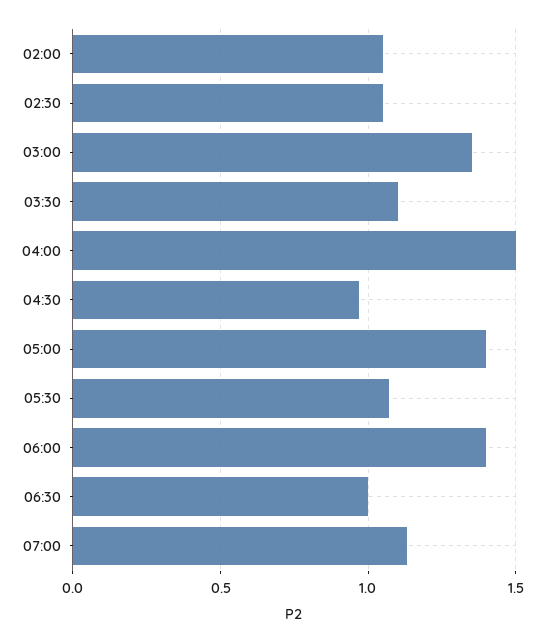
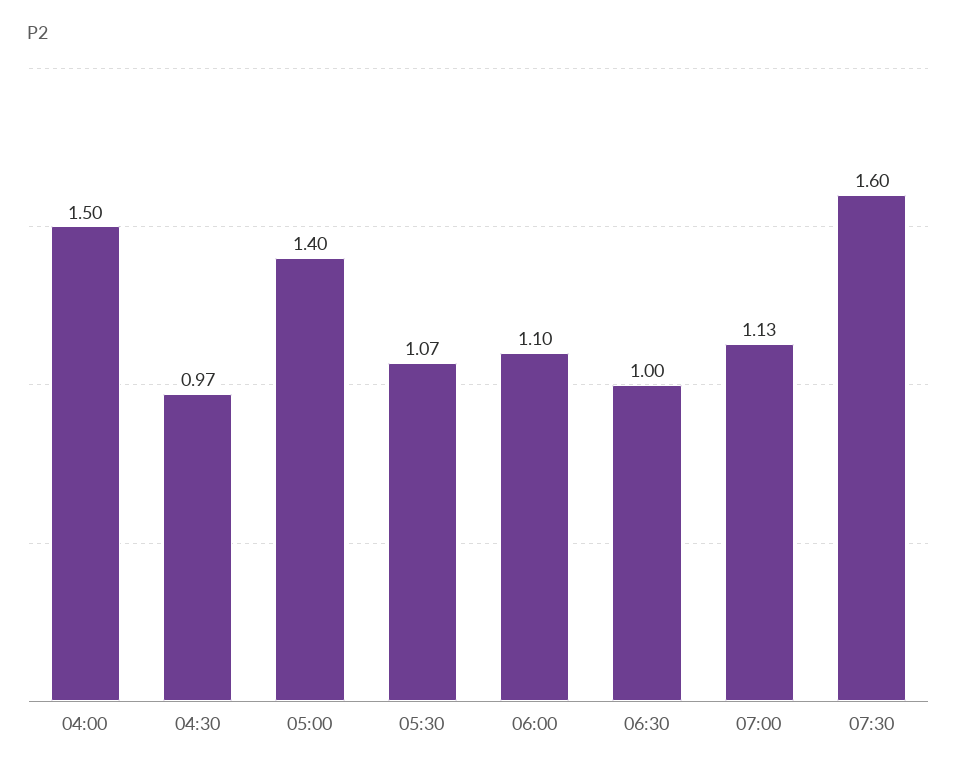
02:00: 1.05 -> none
02:30: 1.05 -> none
03:00: 1.35 -> none
03:30: 1.1 -> none
06:00: 1.4 -> 1.1
07:30: none -> 1.6

